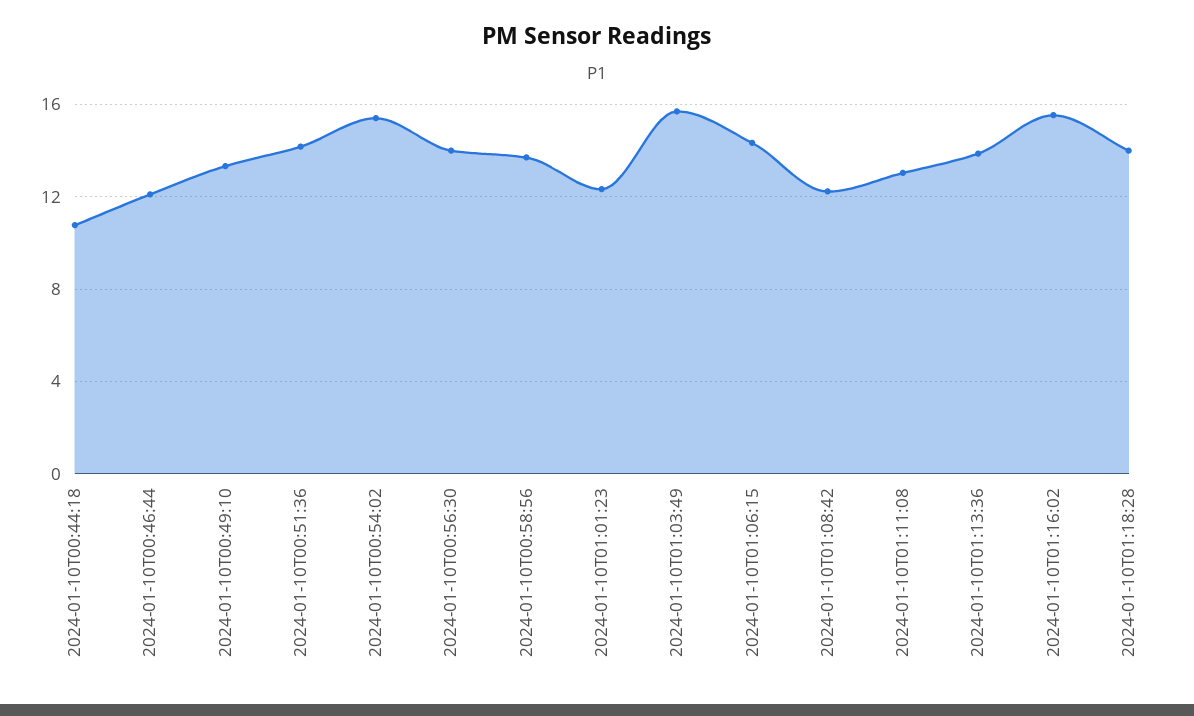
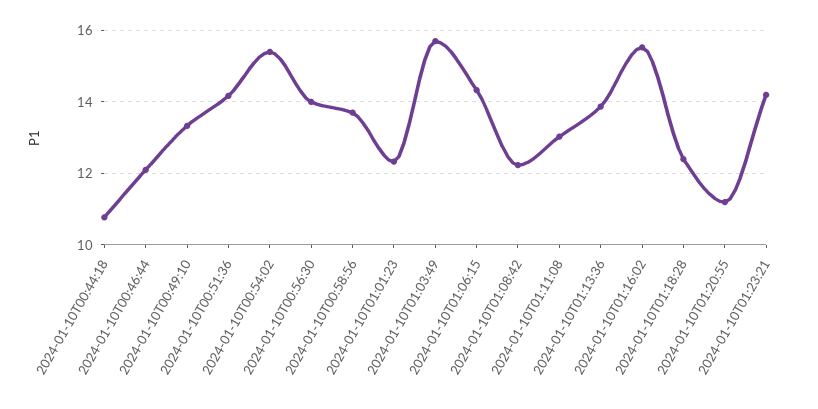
2024-01-10T01:18:28: 14 -> 12.4
2024-01-10T01:20:55: none -> 11.2
2024-01-10T01:23:21: none -> 14.2

